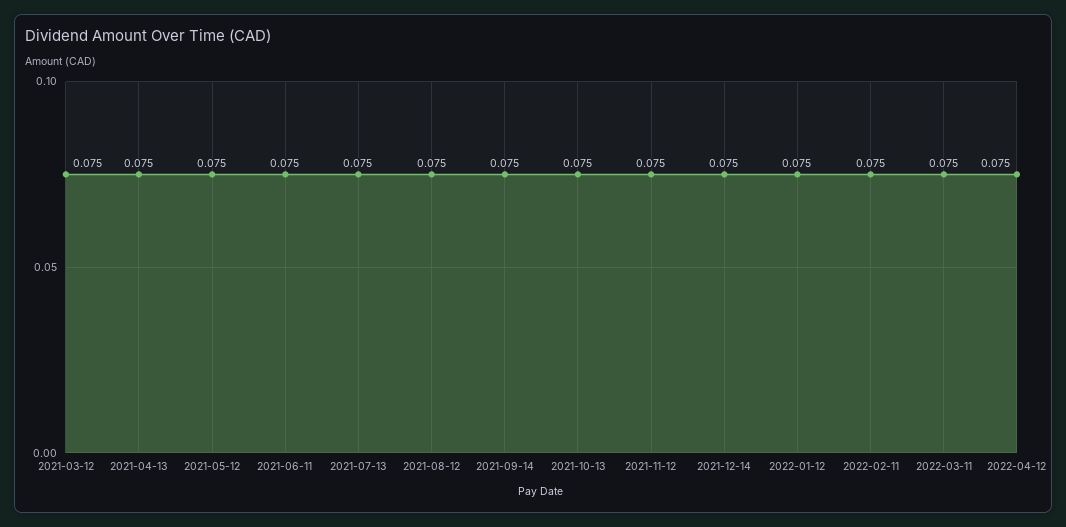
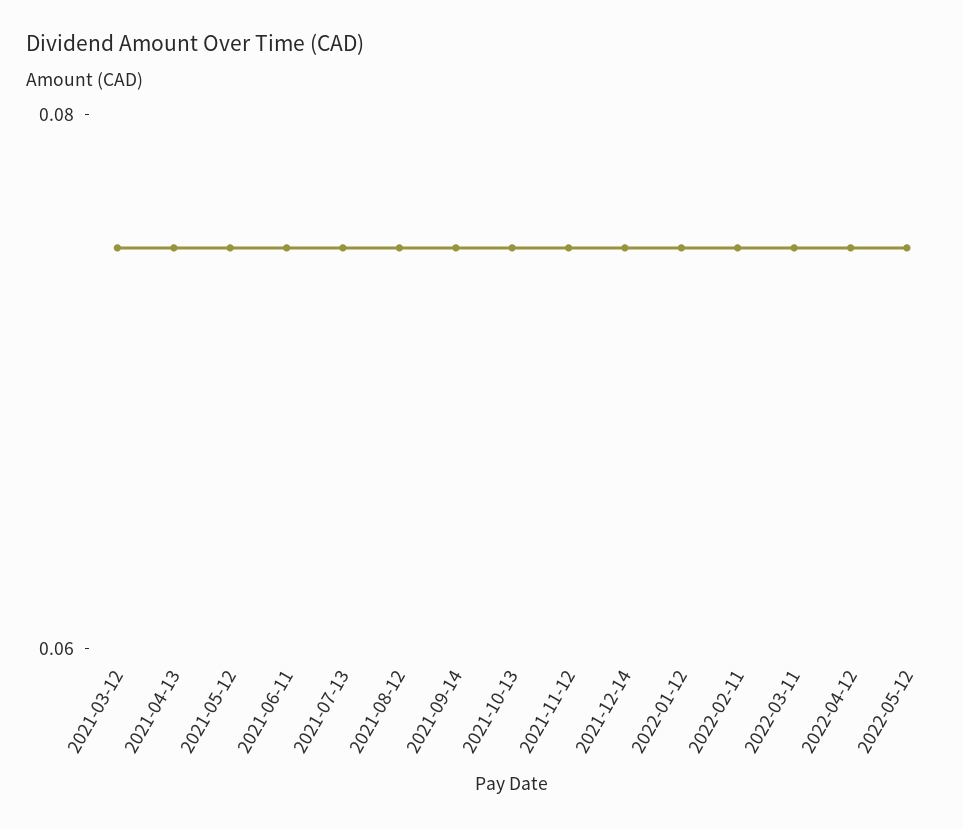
2022-05-12: none -> 0.075

